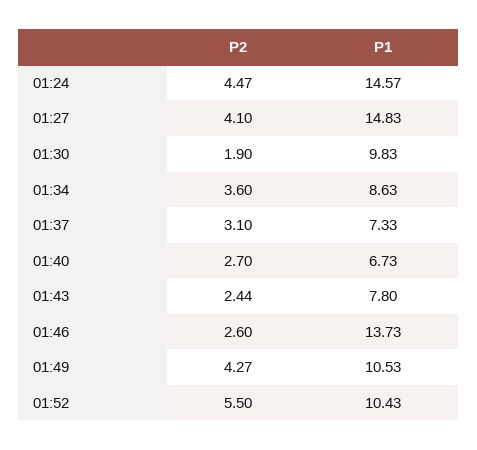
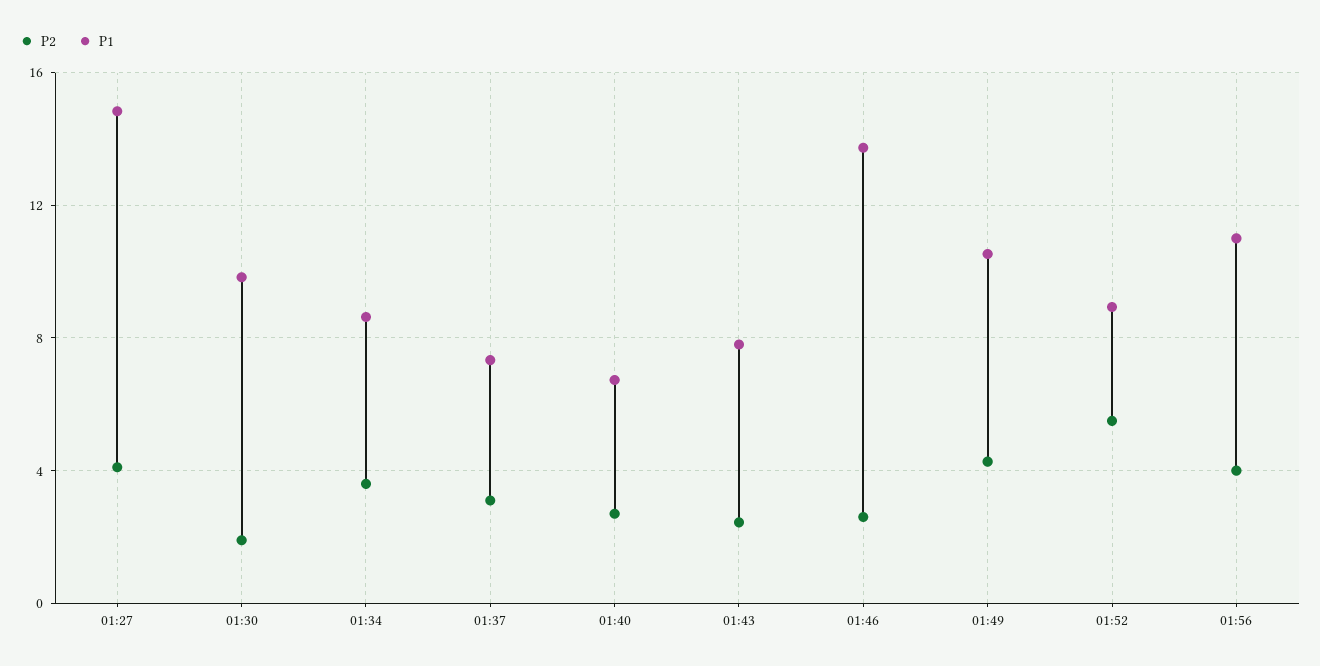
P2, 01:24: 4.47 -> none
P1, 01:24: 14.57 -> none
P1, 01:52: 10.43 -> 9
P2, 01:56: none -> 4
P1, 01:56: none -> 11

